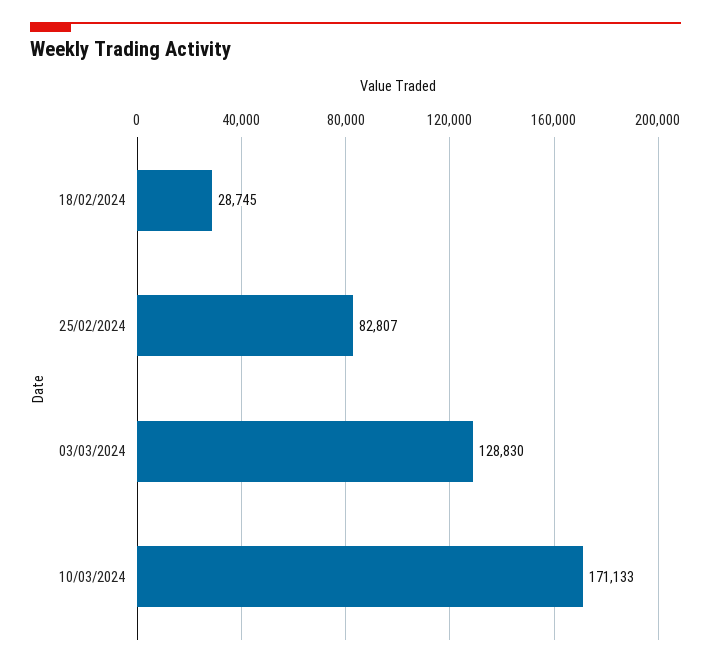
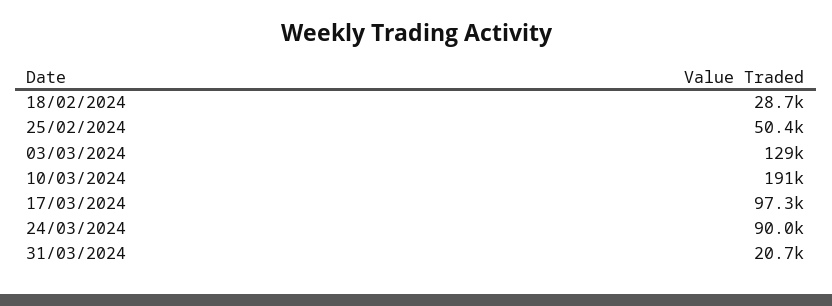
25/02/2024: 82807 -> 50400
10/03/2024: 171133 -> 191000
17/03/2024: none -> 97300
24/03/2024: none -> 90000
31/03/2024: none -> 20700

